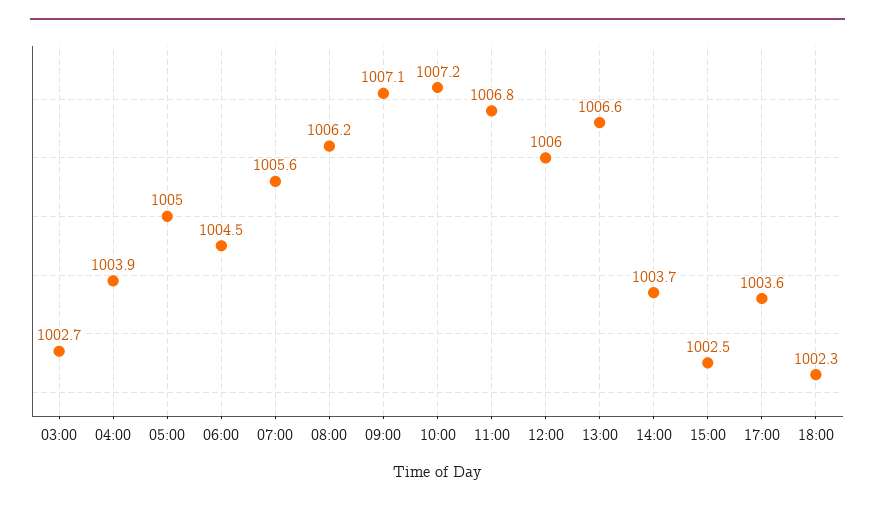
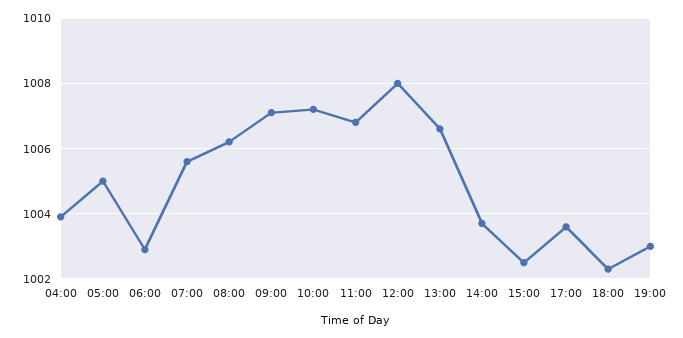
03:00: 1002.7 -> none
06:00: 1004.5 -> 1003
12:00: 1006 -> 1008
19:00: none -> 1003

